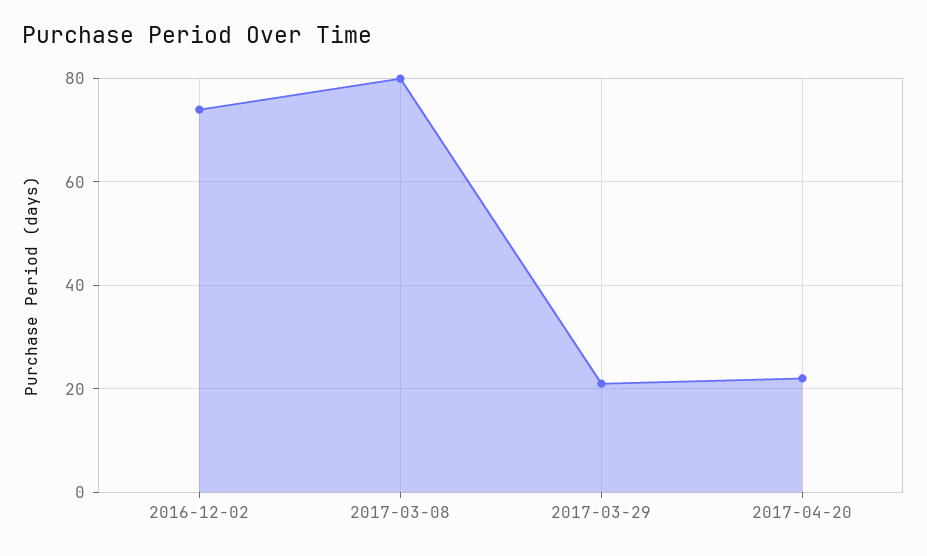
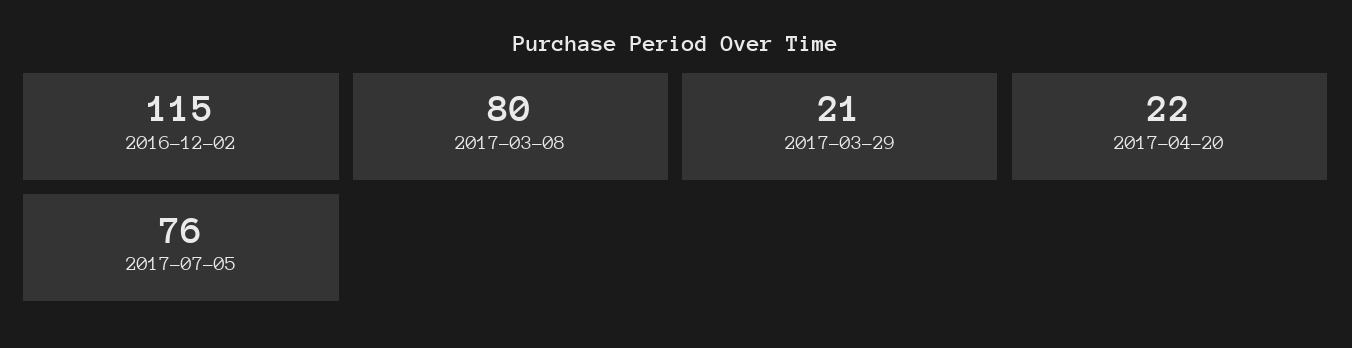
2016-12-02: 75 -> 115
2017-07-05: none -> 76

